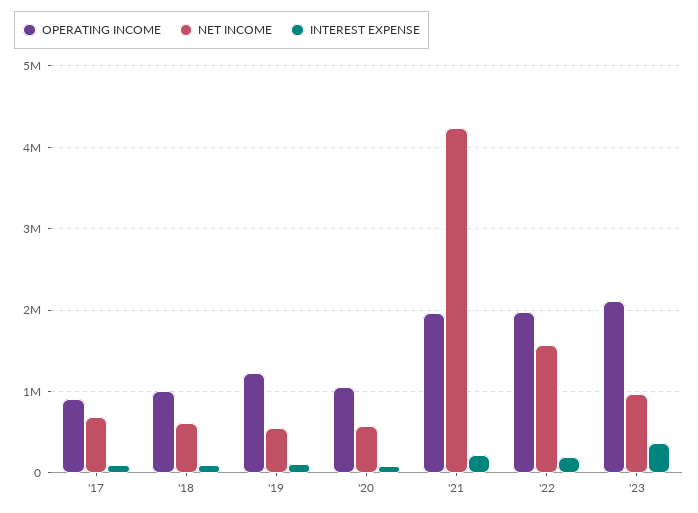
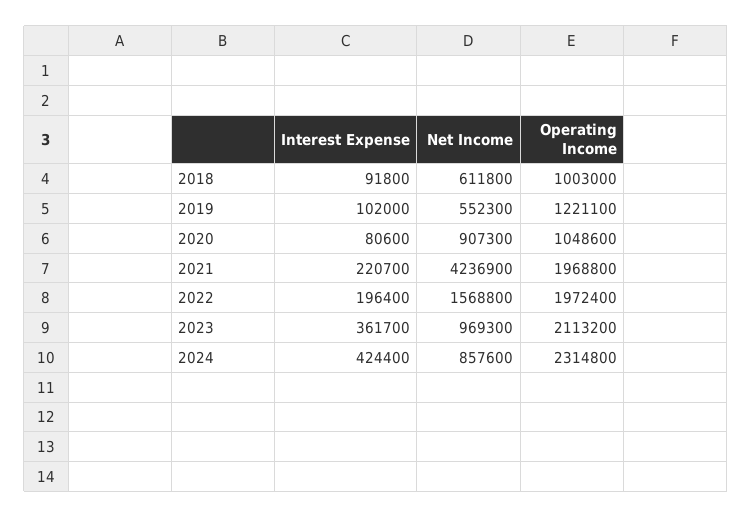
OPERATING INCOME, '17: 900000 -> none
NET INCOME, '17: 700000 -> none
INTEREST EXPENSE, '17: 100000 -> none
NET INCOME, '20: 600000 -> 907300
INTEREST EXPENSE, 2024: none -> 424400
NET INCOME, 2024: none -> 857600
OPERATING INCOME, 2024: none -> 2314800

